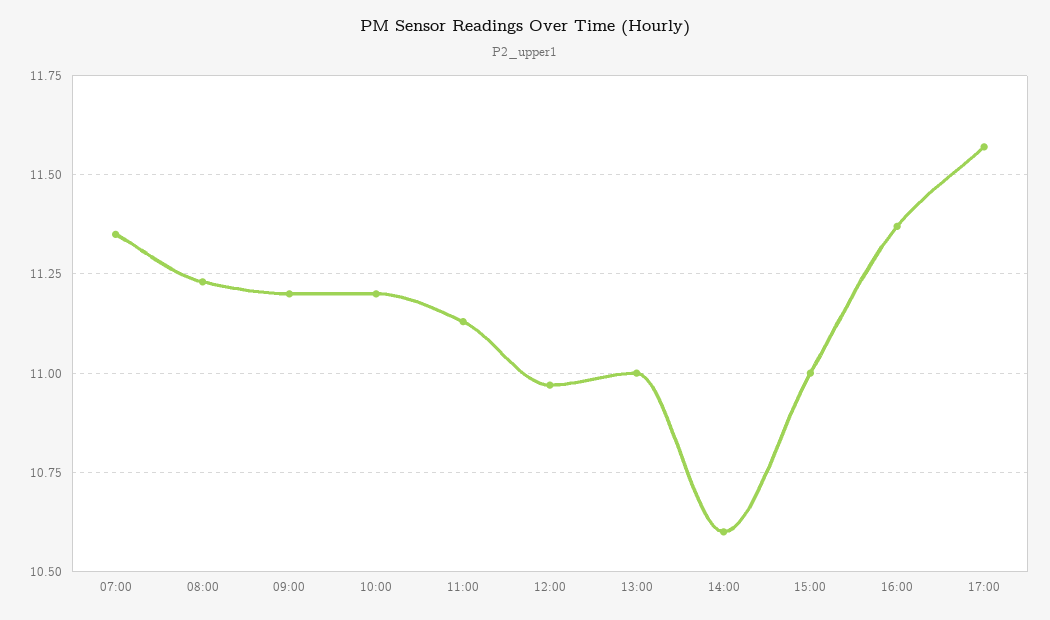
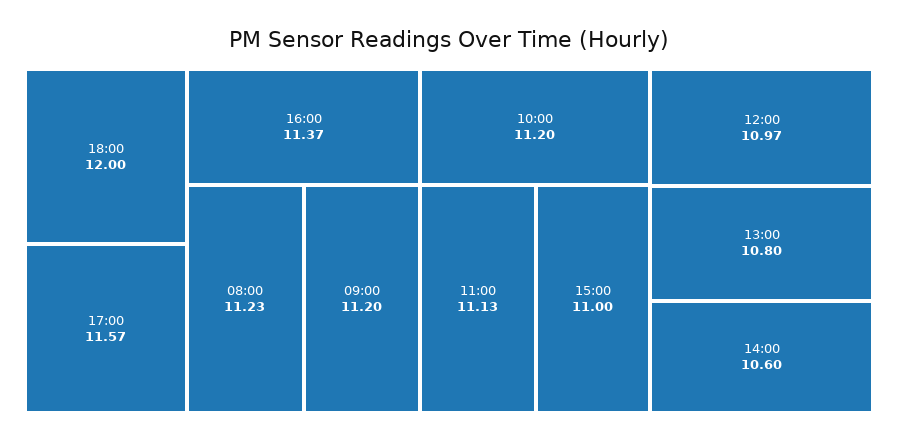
07:00: 11.35 -> none
13:00: 11 -> 10.8
18:00: none -> 12

